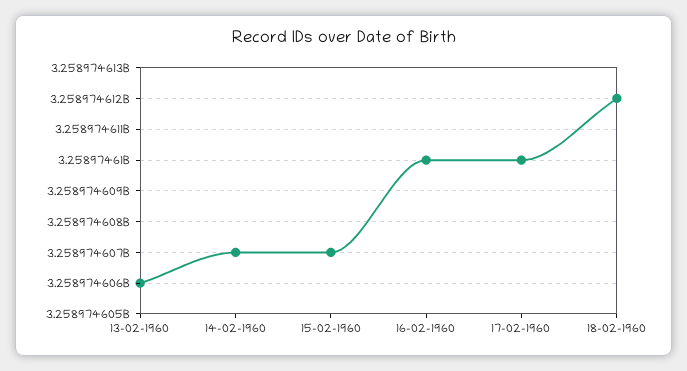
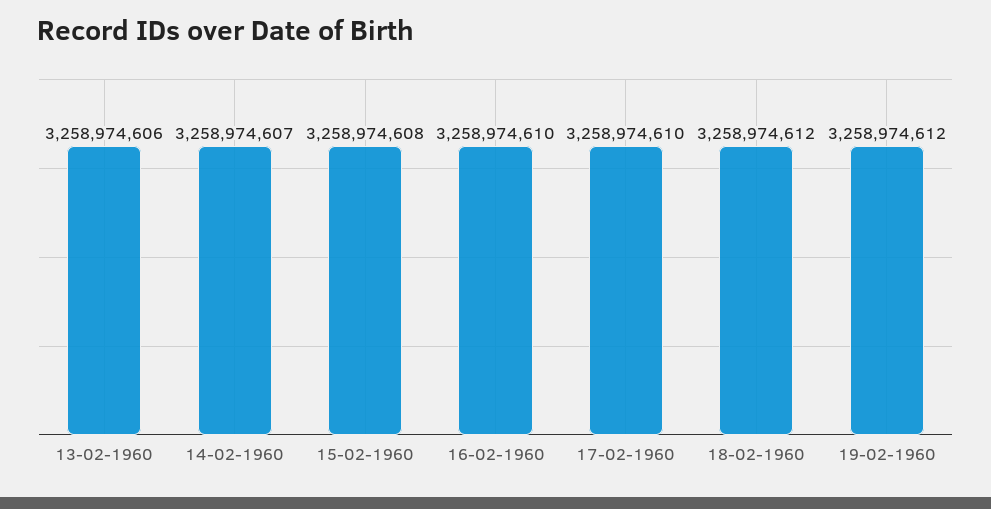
15-02-1960: 3258974607 -> 3258974608
19-02-1960: none -> 3258974612

